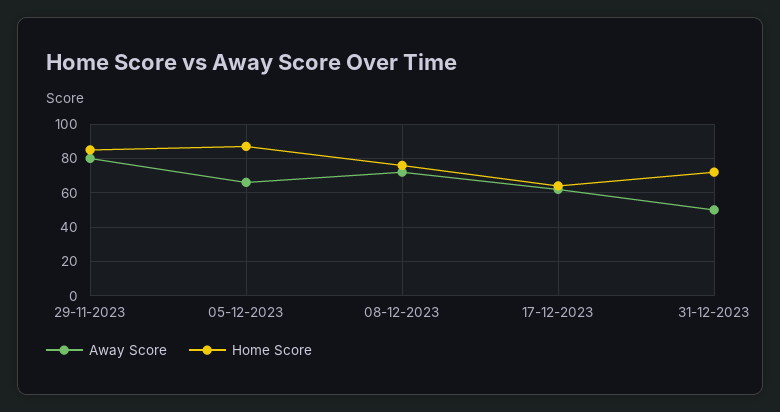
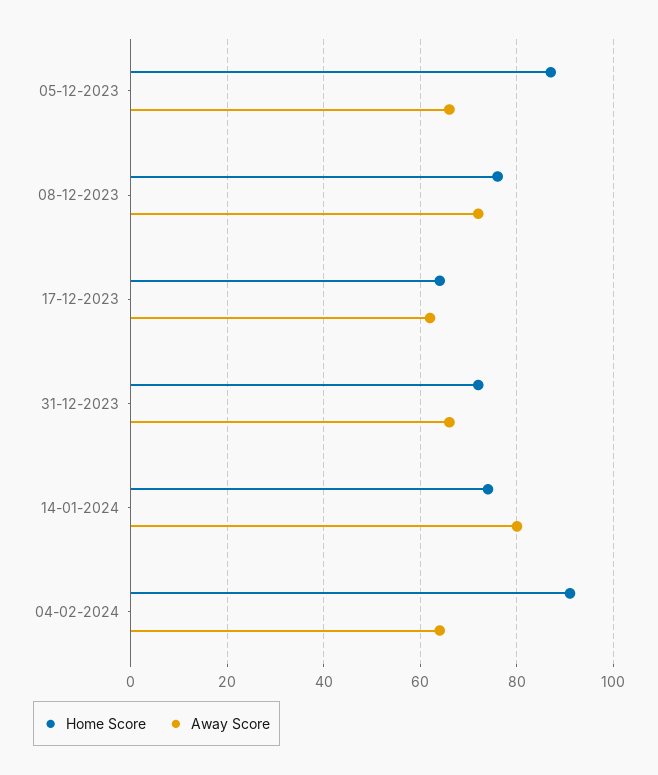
Away Score, 29-11-2023: 80 -> none
Home Score, 29-11-2023: 85 -> none
Away Score, 31-12-2023: 50 -> 65
Home Score, 14-01-2024: none -> 75
Away Score, 14-01-2024: none -> 80
Home Score, 04-02-2024: none -> 90
Away Score, 04-02-2024: none -> 65

